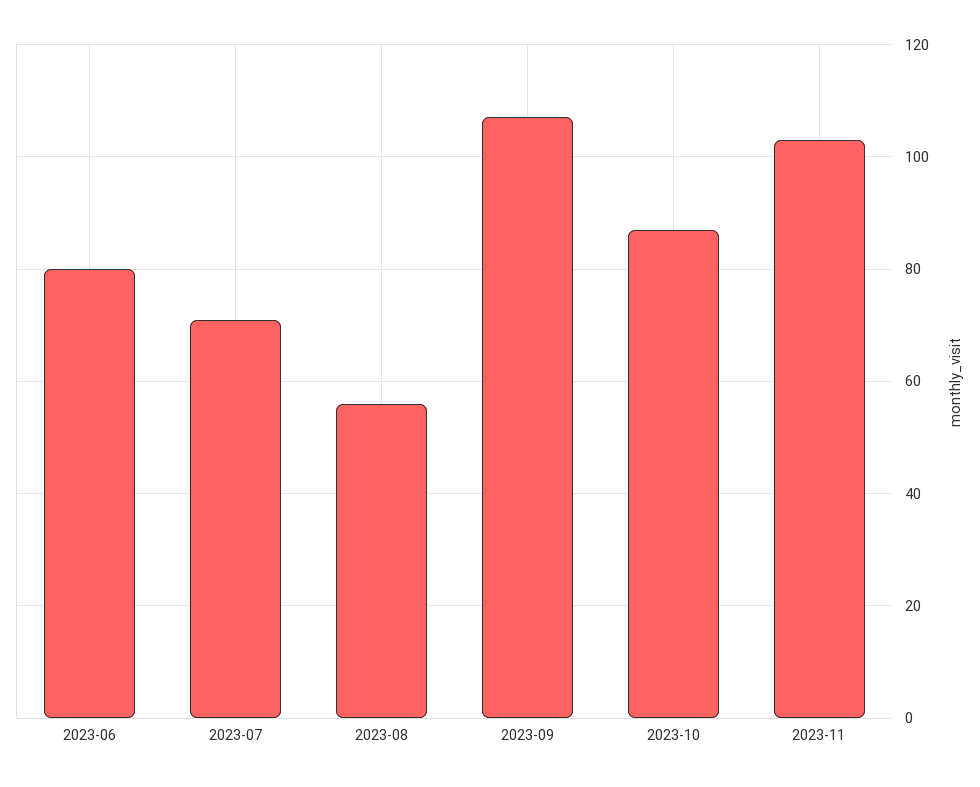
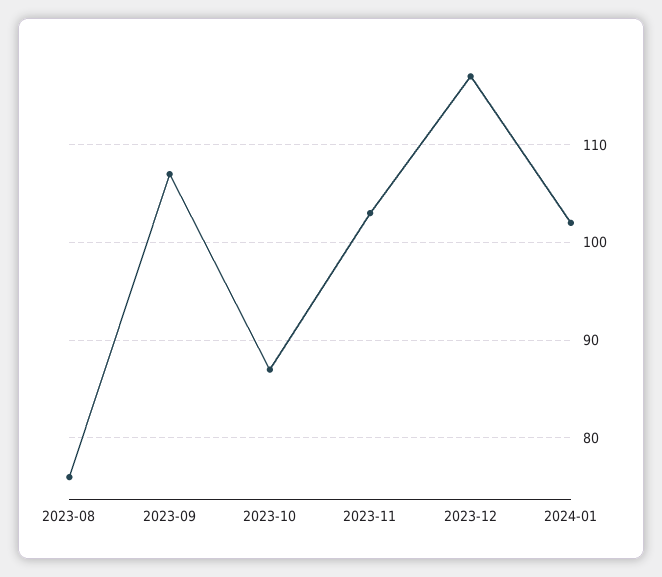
2023-06: 80 -> none
2023-07: 70 -> none
2023-08: 55 -> 76
2023-12: none -> 117
2024-01: none -> 102

